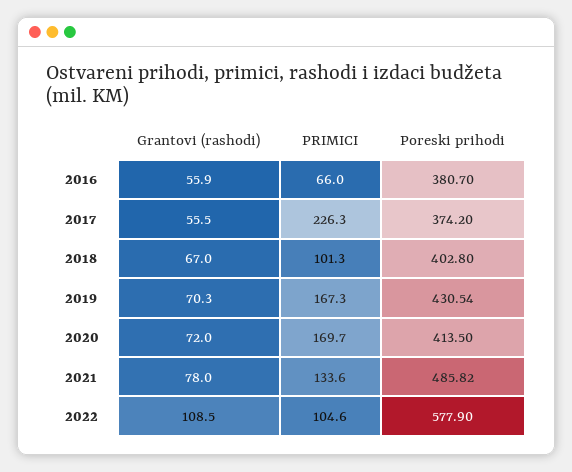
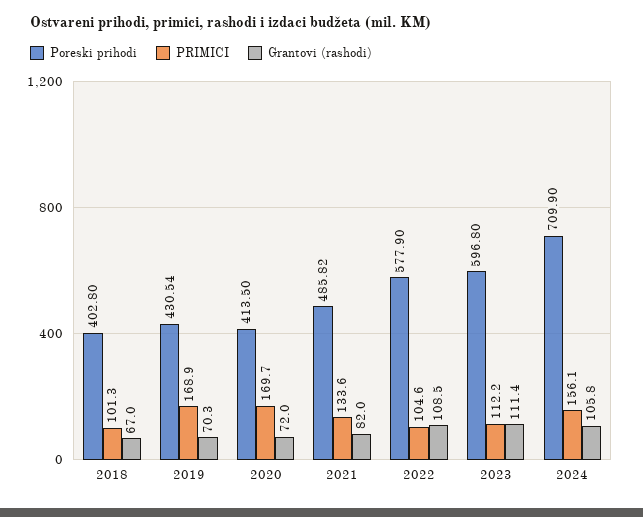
Grantovi (rashodi), 2016: 55.9 -> none
PRIMICI, 2016: 66 -> none
Poreski prihodi, 2016: 380.7 -> none
Grantovi (rashodi), 2017: 55.5 -> none
PRIMICI, 2017: 226.3 -> none
Poreski prihodi, 2017: 374.2 -> none
PRIMICI, 2019: 167.3 -> 168.9
Grantovi (rashodi), 2021: 78 -> 82
Poreski prihodi, 2023: none -> 596.8
PRIMICI, 2023: none -> 112.2
Grantovi (rashodi), 2023: none -> 111.4
Poreski prihodi, 2024: none -> 709.9
PRIMICI, 2024: none -> 156.1
Grantovi (rashodi), 2024: none -> 105.8

